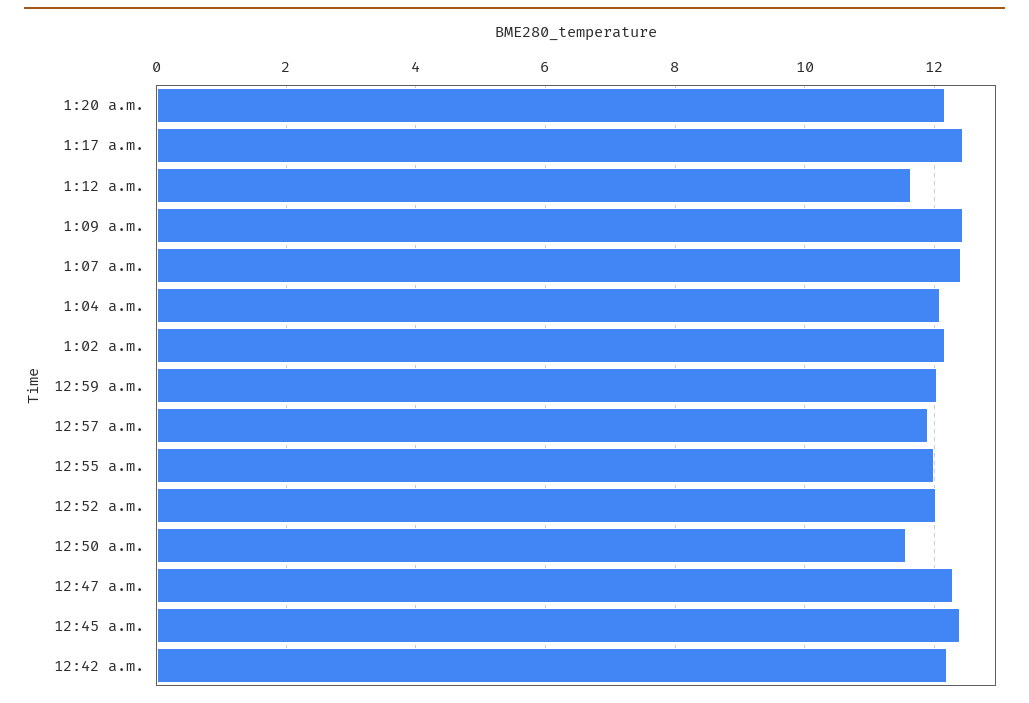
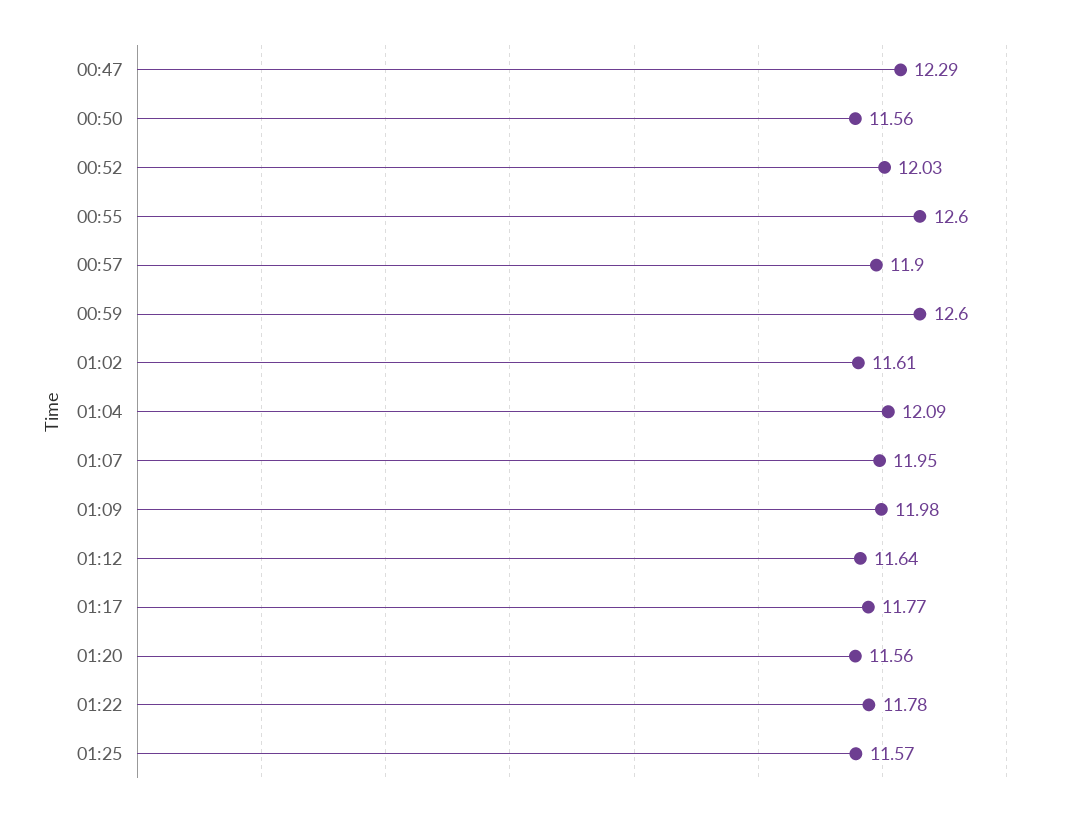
1:20 a.m.: 12.2 -> 11.56
1:17 a.m.: 12.4 -> 11.77
1:09 a.m.: 12.4 -> 11.98
1:07 a.m.: 12.4 -> 11.95
1:02 a.m.: 12.2 -> 11.61
12:59 a.m.: 12 -> 12.6
12:55 a.m.: 12 -> 12.6
12:45 a.m.: 12.4 -> none
12:42 a.m.: 12.2 -> none
01:22: none -> 11.78
01:25: none -> 11.57

